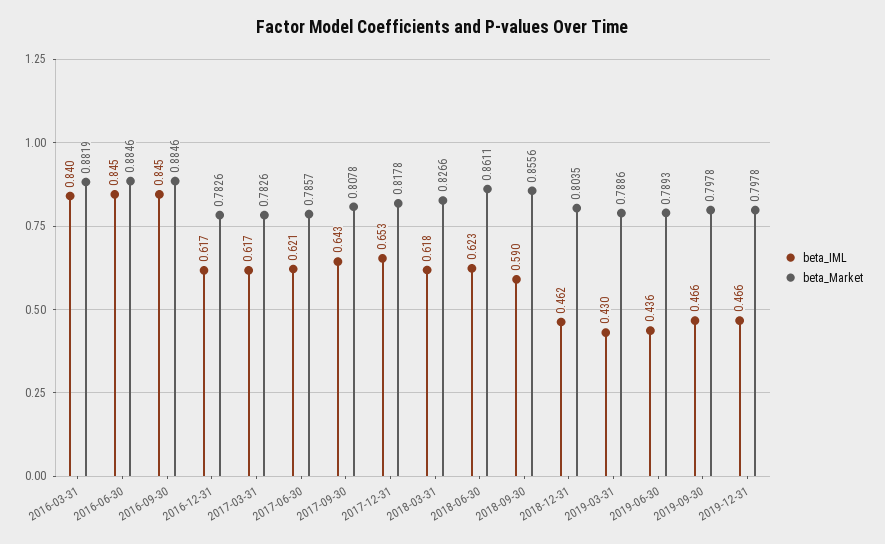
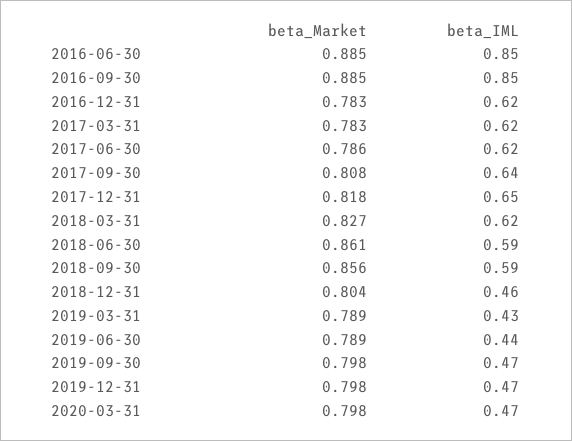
beta_IML, 2016-03-31: 0.84 -> none
beta_Market, 2016-03-31: 0.8819 -> none
beta_IML, 2018-06-30: 0.623 -> 0.59
beta_Market, 2020-03-31: none -> 0.798
beta_IML, 2020-03-31: none -> 0.47

